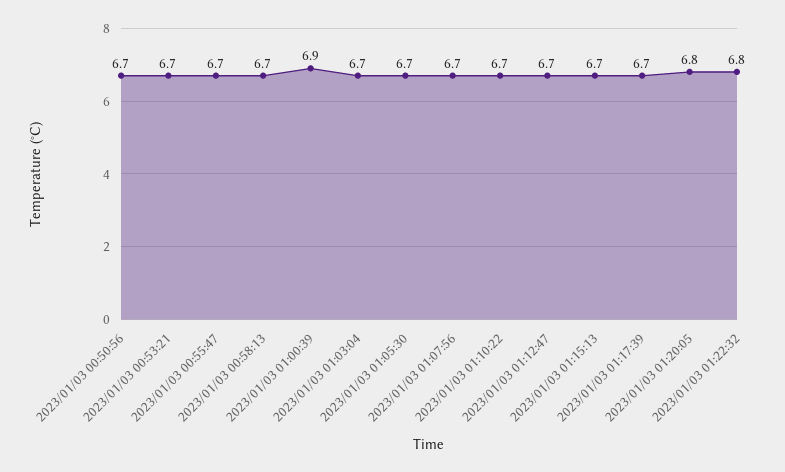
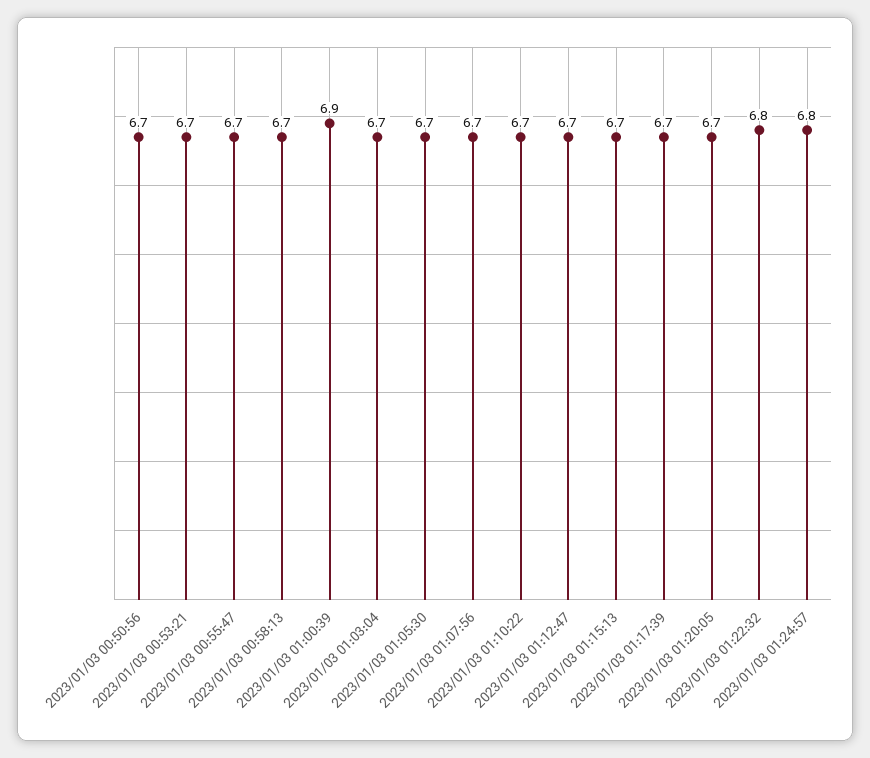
2023/01/03 01:20:05: 6.8 -> 6.7
2023/01/03 01:24:57: none -> 6.8

